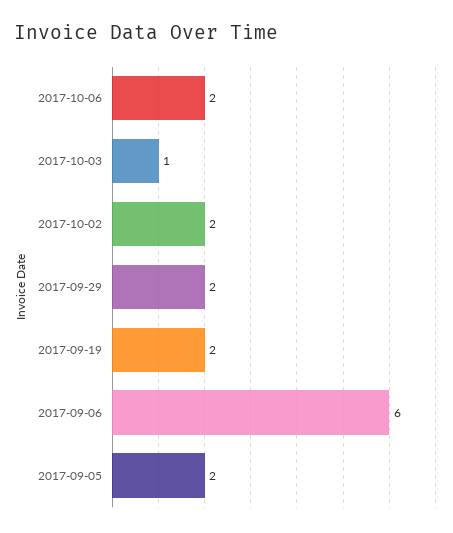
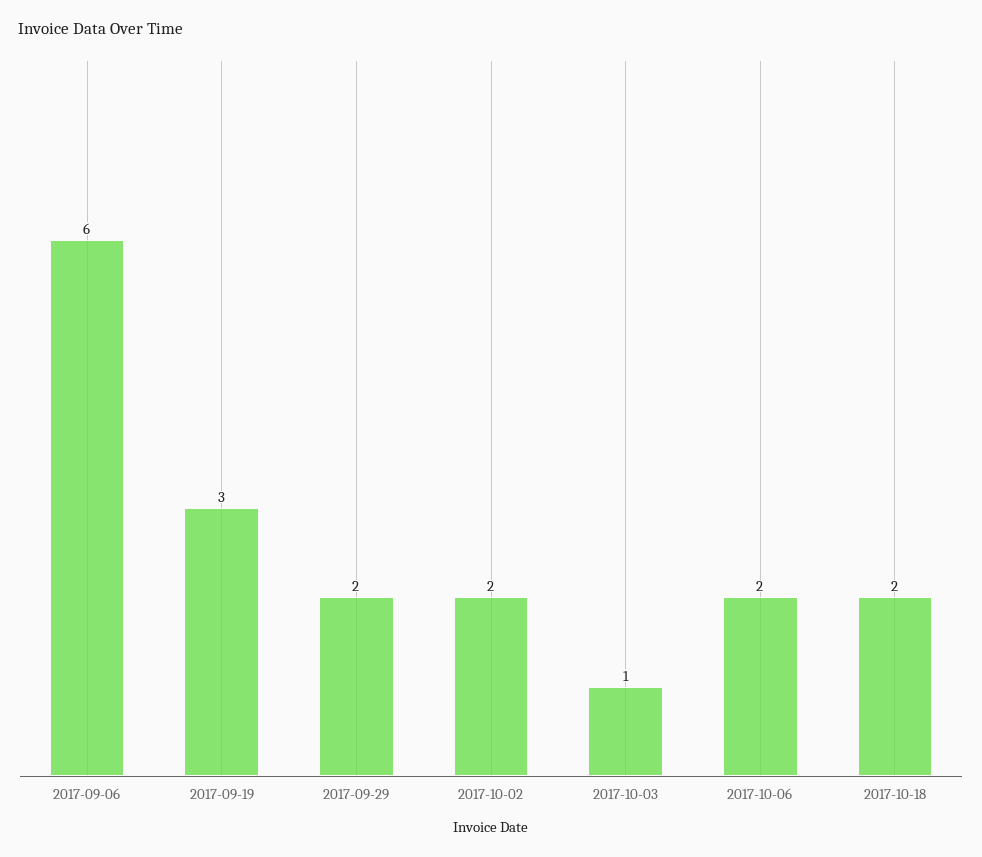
2017-09-19: 2 -> 3
2017-09-05: 2 -> none
2017-10-18: none -> 2

